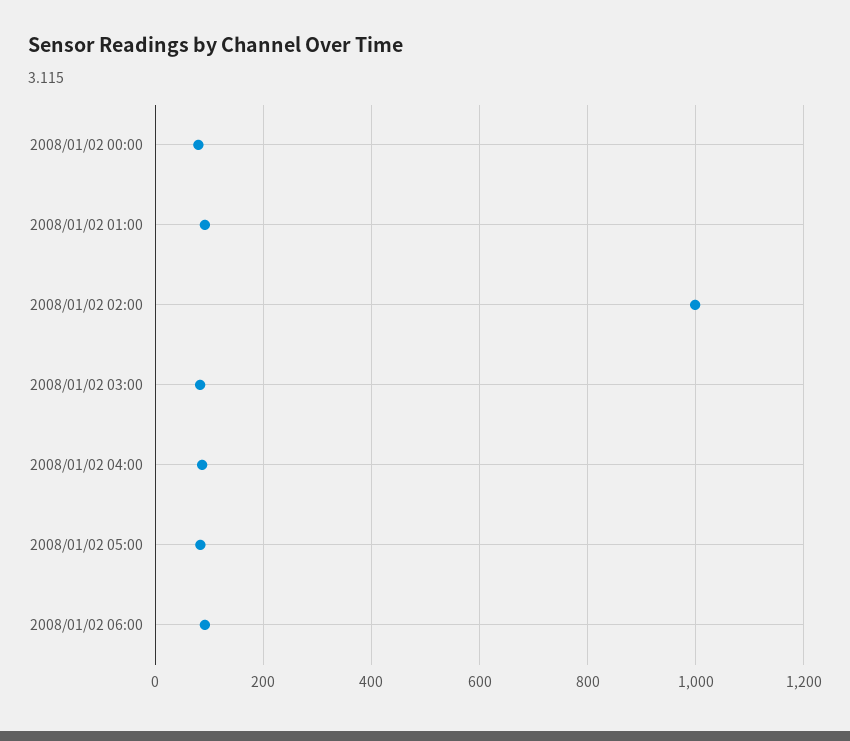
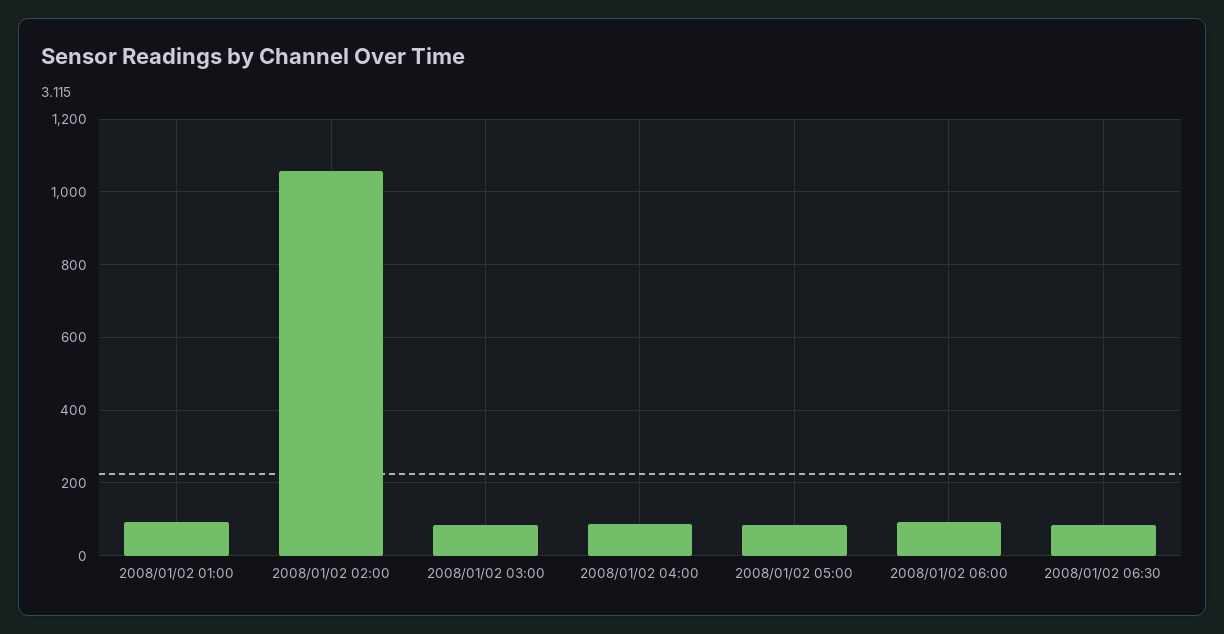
2008/01/02 00:00: 80 -> none
2008/01/02 02:00: 1000 -> 1060
2008/01/02 06:30: none -> 80

